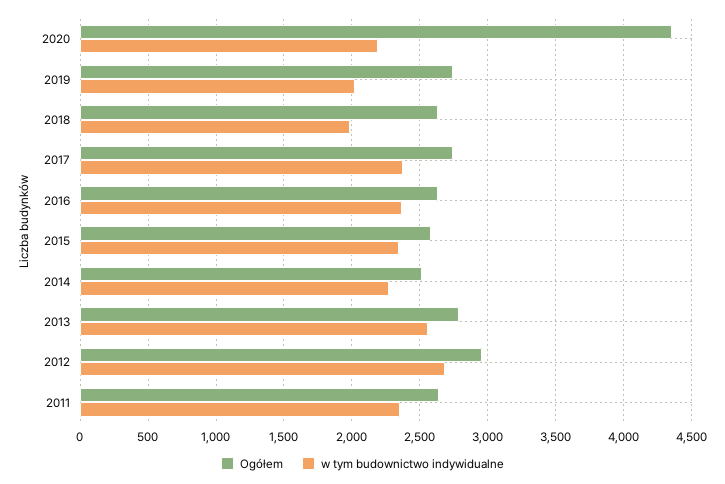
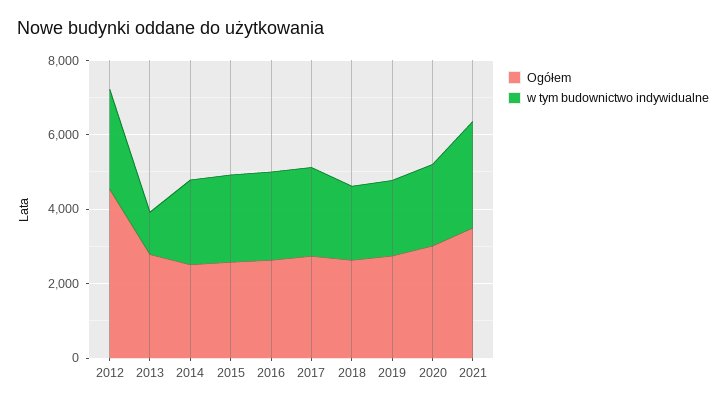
Ogółem, 2020: 4350 -> 3000
w tym budownictwo indywidualne, 2013: 2550 -> 1000
Ogółem, 2012: 2950 -> 4500
Ogółem, 2011: 2650 -> none
w tym budownictwo indywidualne, 2011: 2350 -> none
Ogółem, 2021: none -> 3500
w tym budownictwo indywidualne, 2021: none -> 3000

